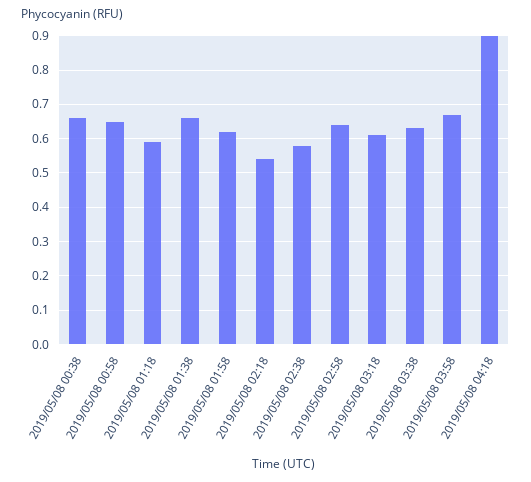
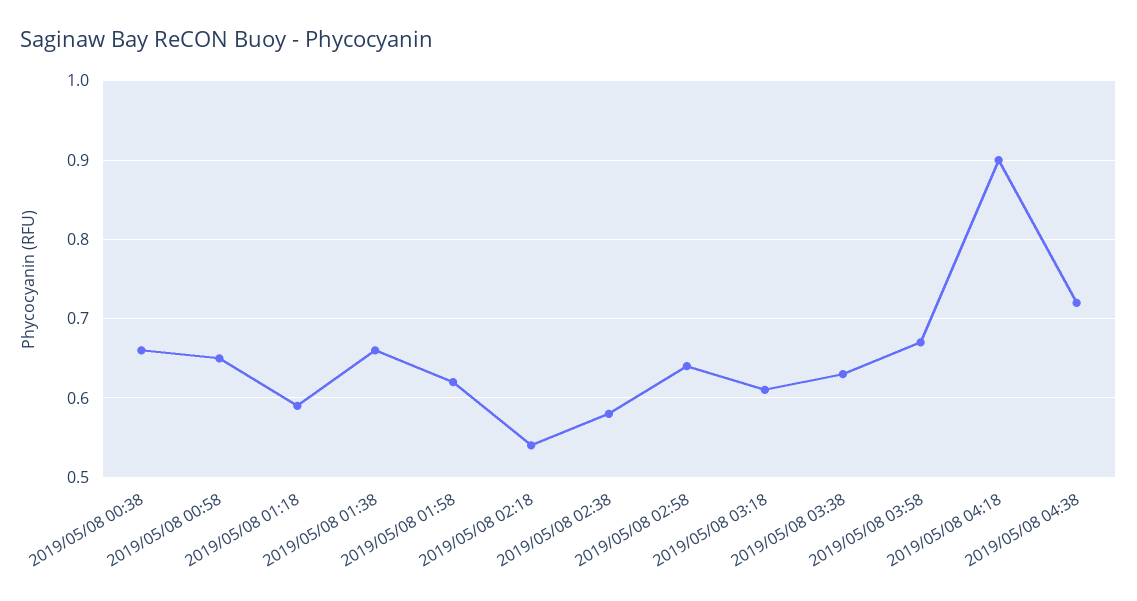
2019/05/08 04:38: none -> 0.72

